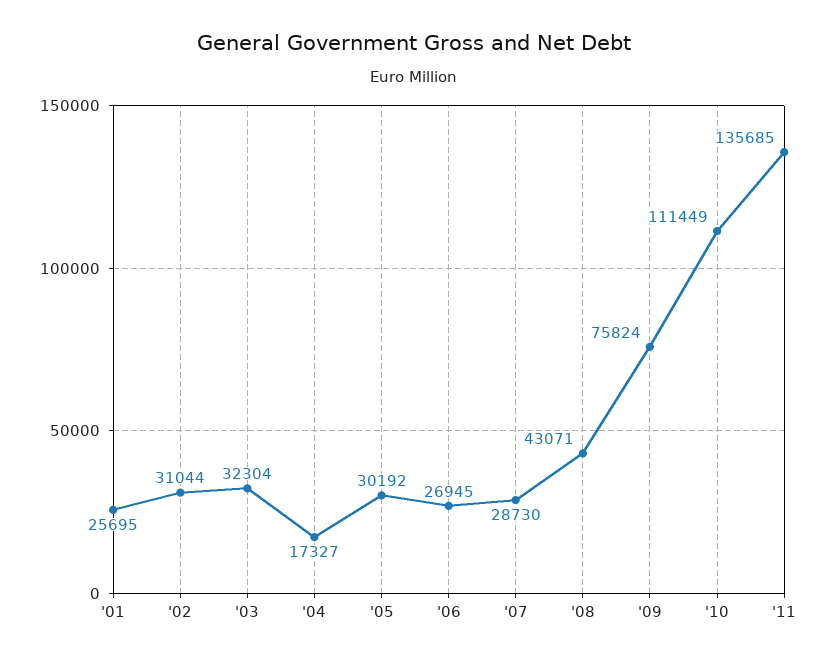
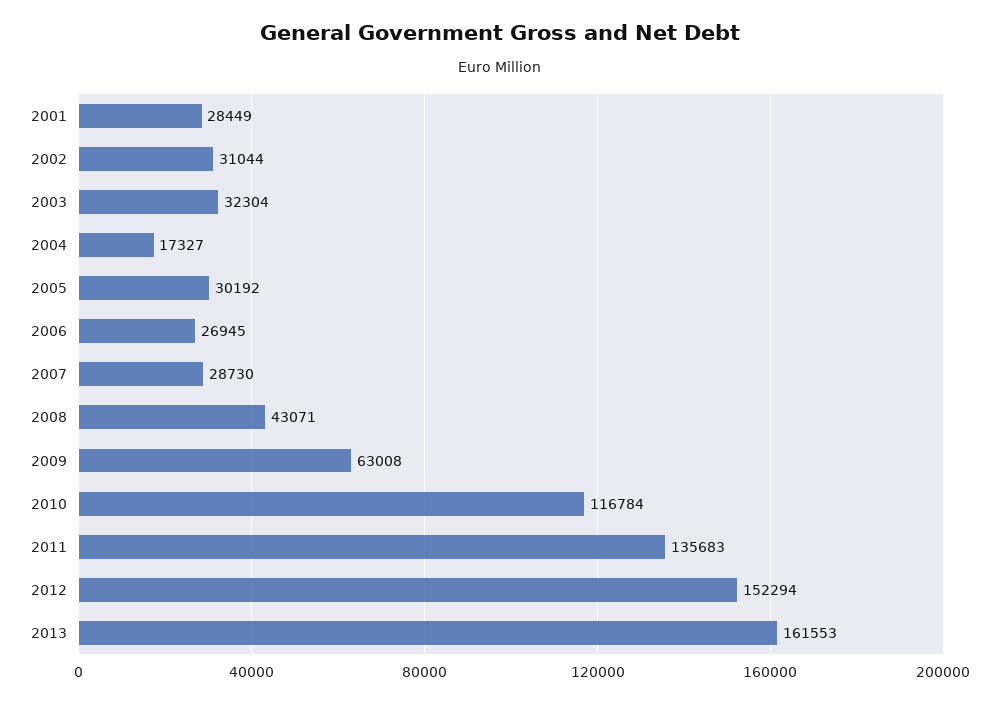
'01: 25695 -> 28449
'09: 75824 -> 63008
'10: 111449 -> 116784
'11: 135685 -> 135683
2012: none -> 152294
2013: none -> 161553

